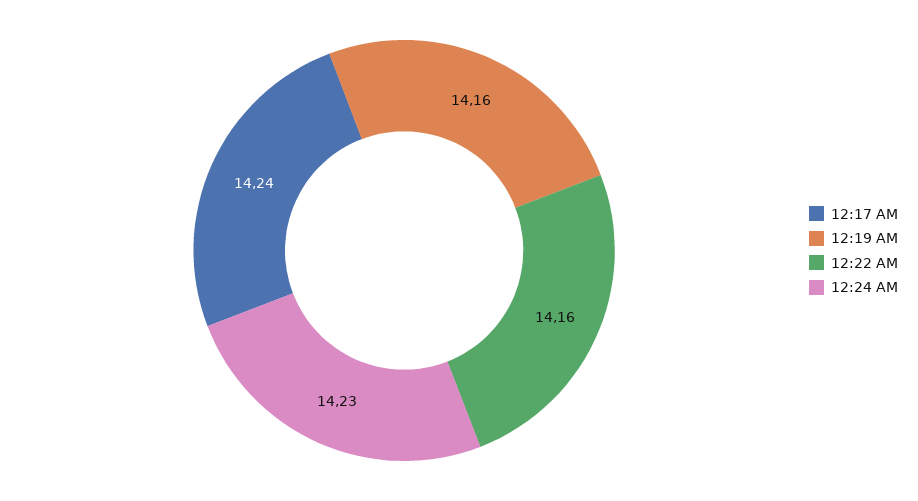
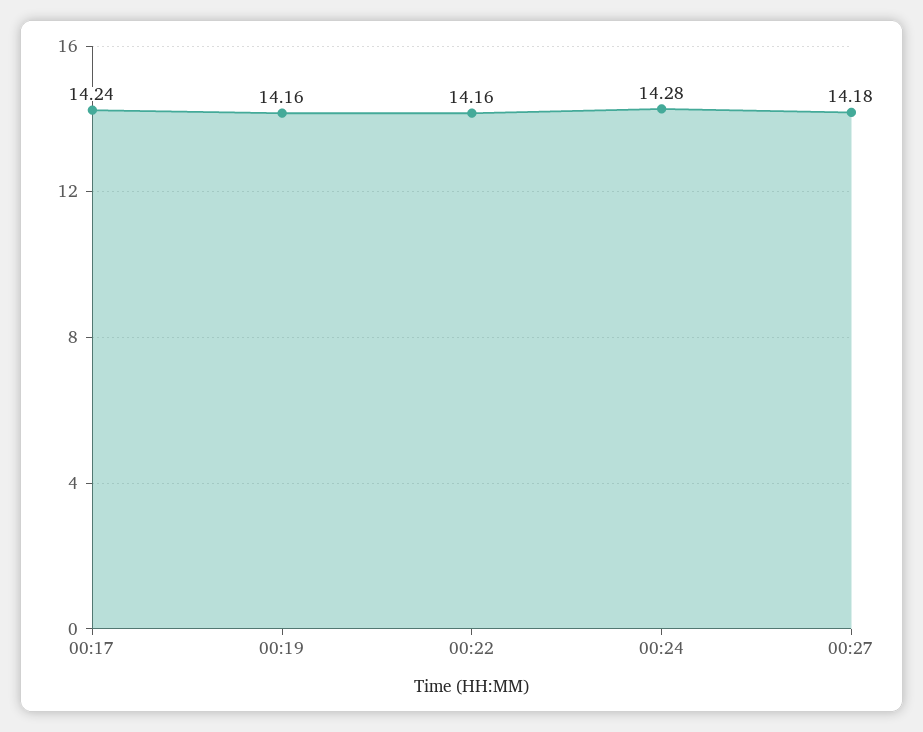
12:24 AM: 14.23 -> 14.28
00:27: none -> 14.18

